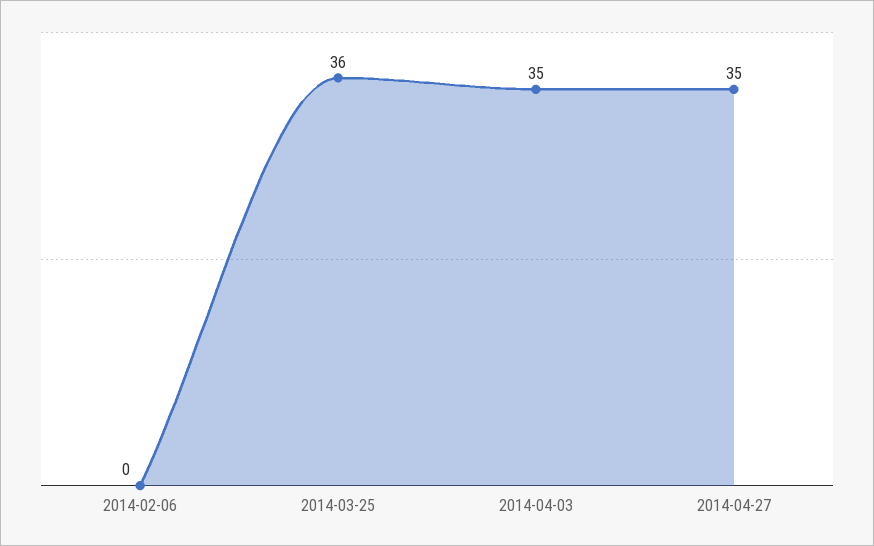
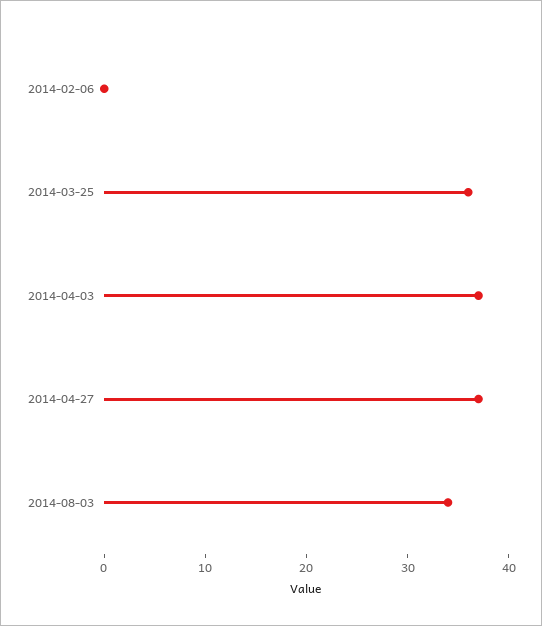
2014-04-03: 35 -> 37
2014-04-27: 35 -> 37
2014-08-03: none -> 34

